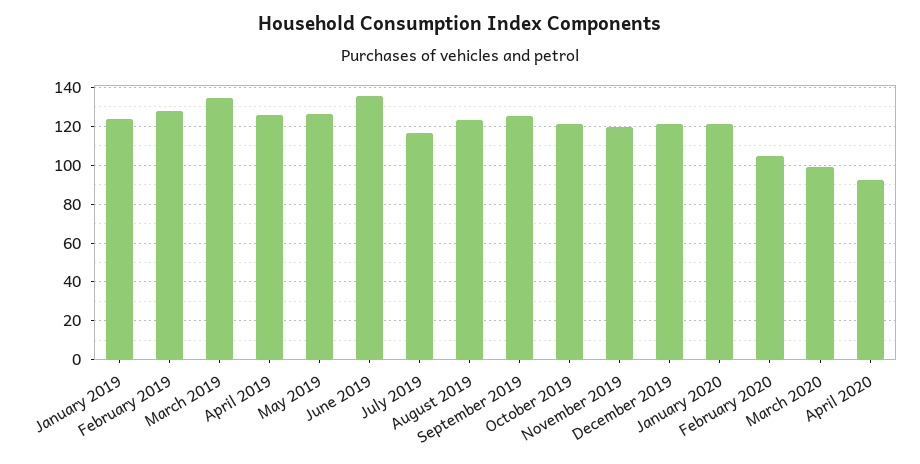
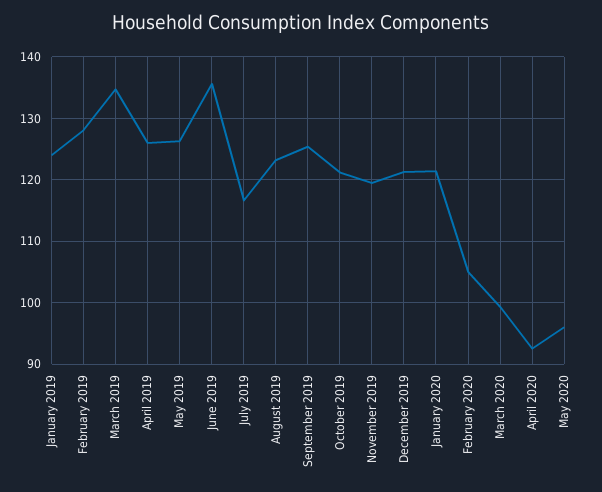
May 2020: none -> 96

